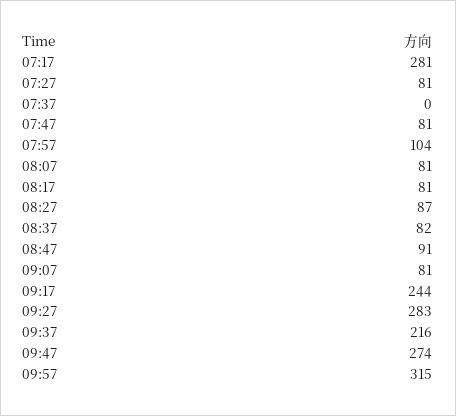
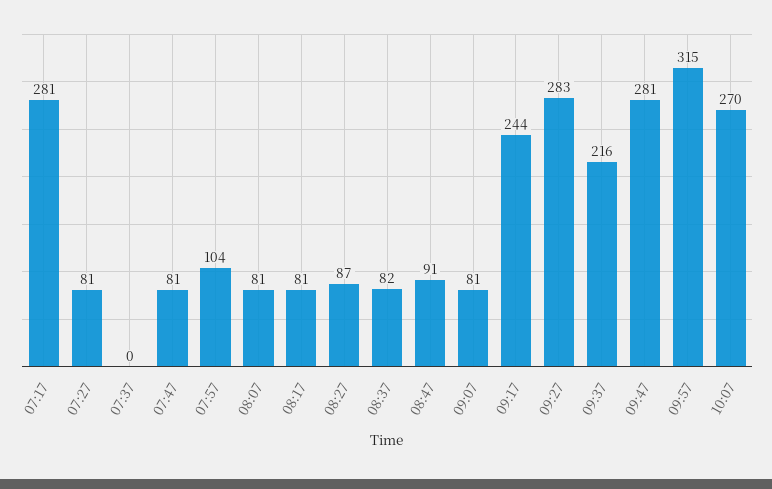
09:47: 274 -> 281
10:07: none -> 270

